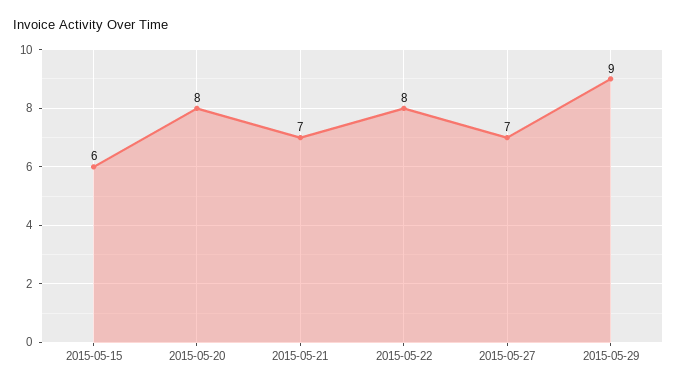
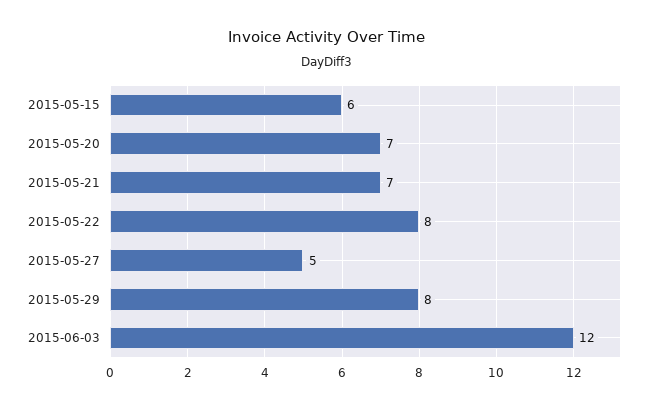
2015-05-20: 8 -> 7
2015-05-27: 7 -> 5
2015-05-29: 9 -> 8
2015-06-03: none -> 12

